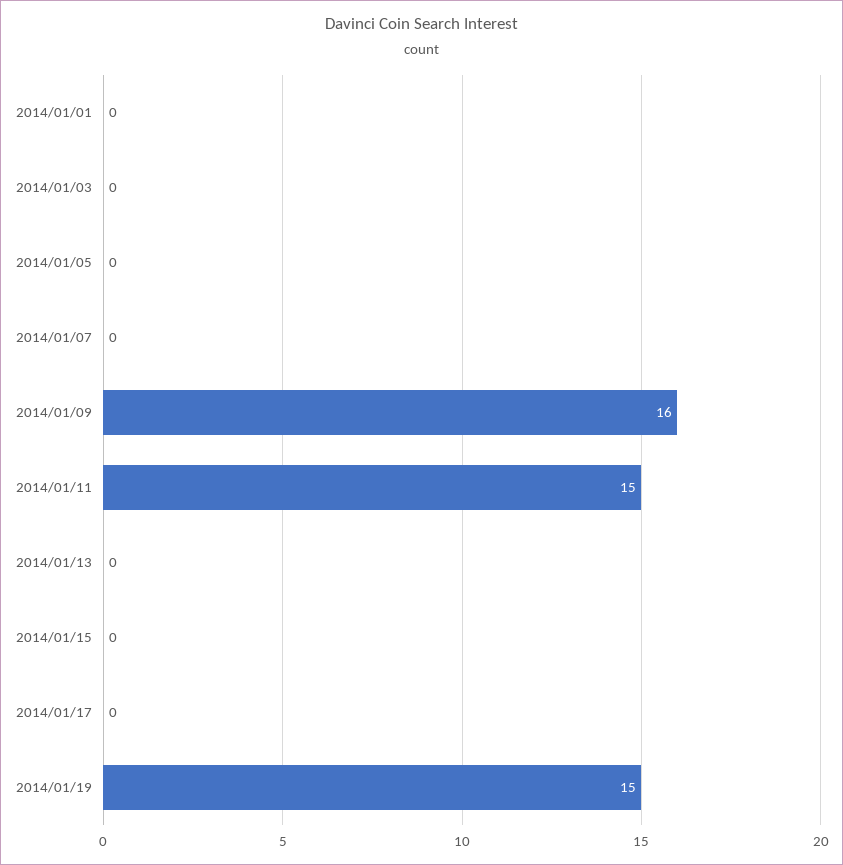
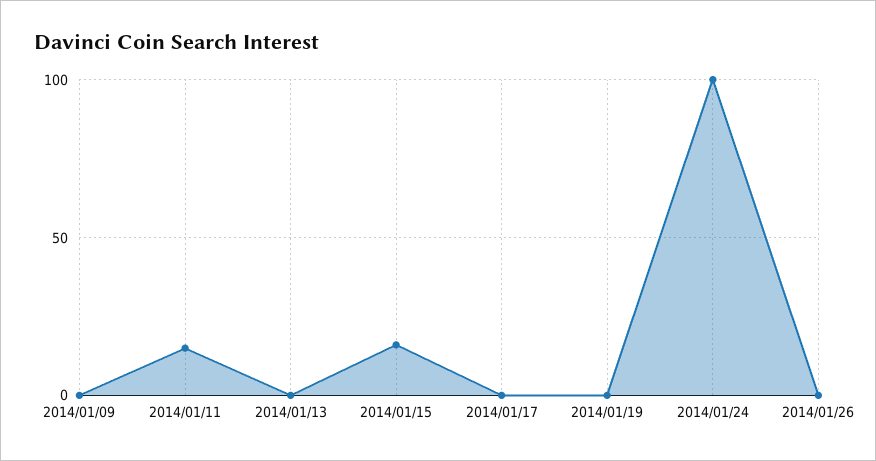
2014/01/01: 0 -> none
2014/01/03: 0 -> none
2014/01/05: 0 -> none
2014/01/07: 0 -> none
2014/01/09: 16 -> 0
2014/01/15: 0 -> 15
2014/01/19: 15 -> 0
2014/01/24: none -> 100
2014/01/26: none -> 0

